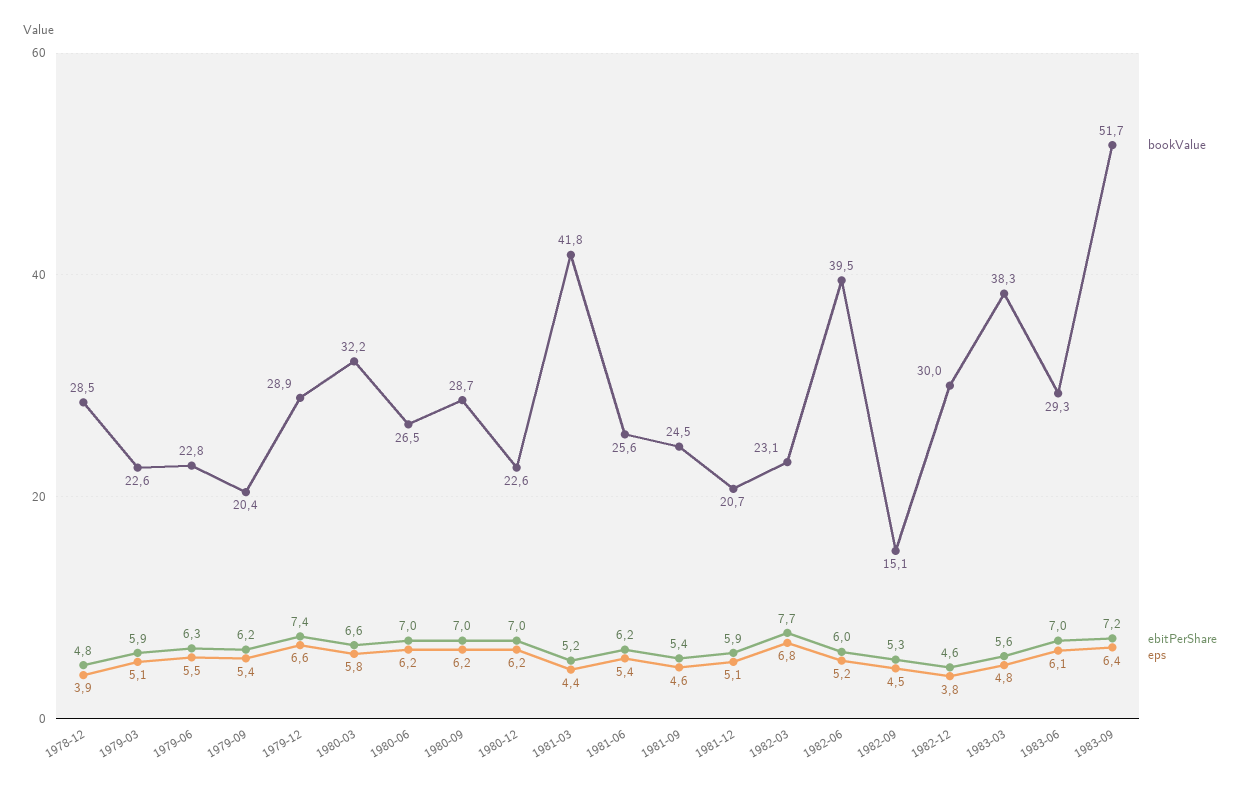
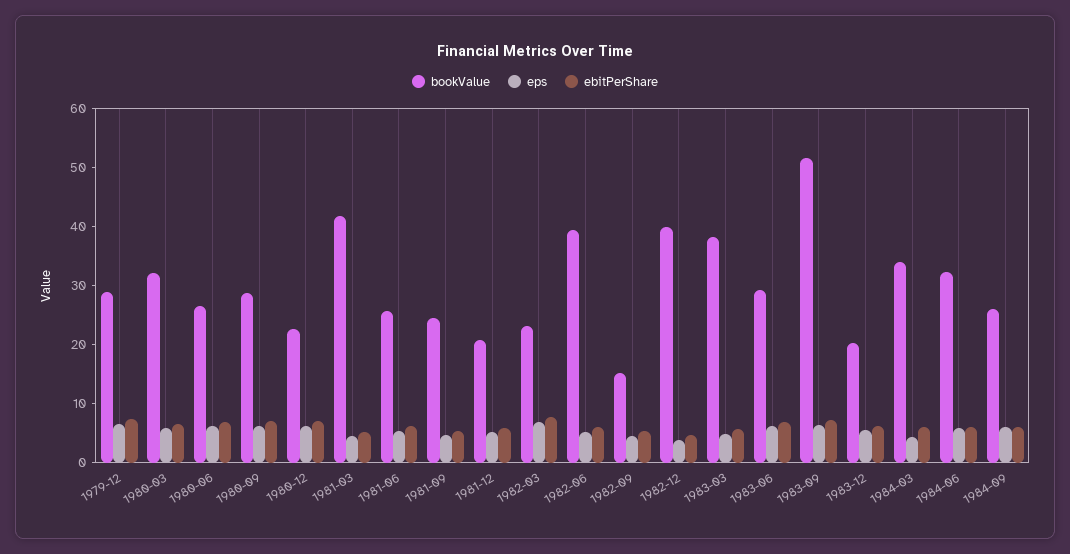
bookValue, 1978-12: 28.5 -> none
ebitPerShare, 1978-12: 4.8 -> none
eps, 1978-12: 3.9 -> none
bookValue, 1979-03: 22.6 -> none
ebitPerShare, 1979-03: 5.9 -> none
eps, 1979-03: 5.1 -> none
bookValue, 1979-06: 22.8 -> none
ebitPerShare, 1979-06: 6.3 -> none
eps, 1979-06: 5.5 -> none
bookValue, 1979-09: 20.4 -> none
ebitPerShare, 1979-09: 6.2 -> none
eps, 1979-09: 5.4 -> none
bookValue, 1982-12: 30 -> 40
bookValue, 1983-12: none -> 20
eps, 1983-12: none -> 6
ebitPerShare, 1983-12: none -> 6
bookValue, 1984-03: none -> 34
eps, 1984-03: none -> 4
ebitPerShare, 1984-03: none -> 6
bookValue, 1984-06: none -> 32
eps, 1984-06: none -> 6
ebitPerShare, 1984-06: none -> 6
bookValue, 1984-09: none -> 26
eps, 1984-09: none -> 6
ebitPerShare, 1984-09: none -> 6

